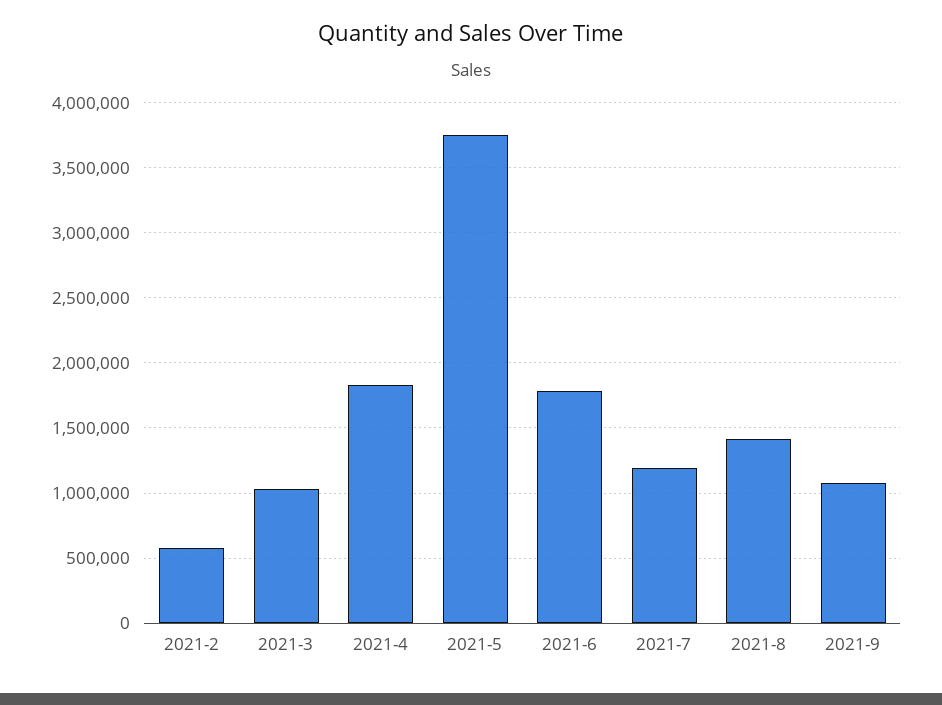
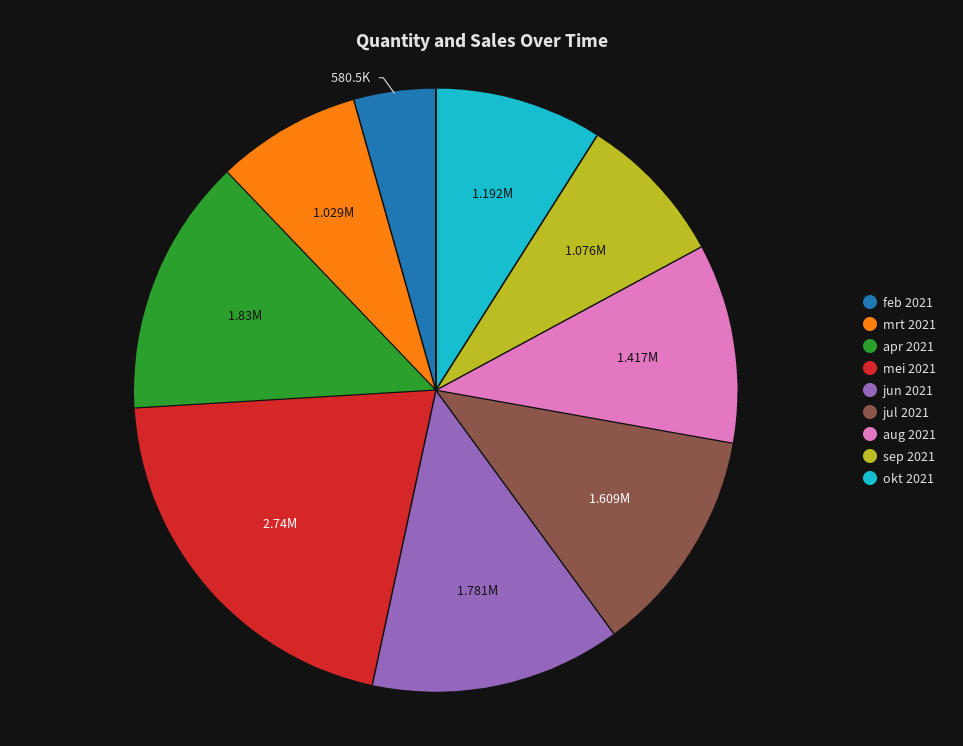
2021-5: 3750000 -> 2740000
2021-7: 1200000 -> 1609000
okt 2021: none -> 1192000

